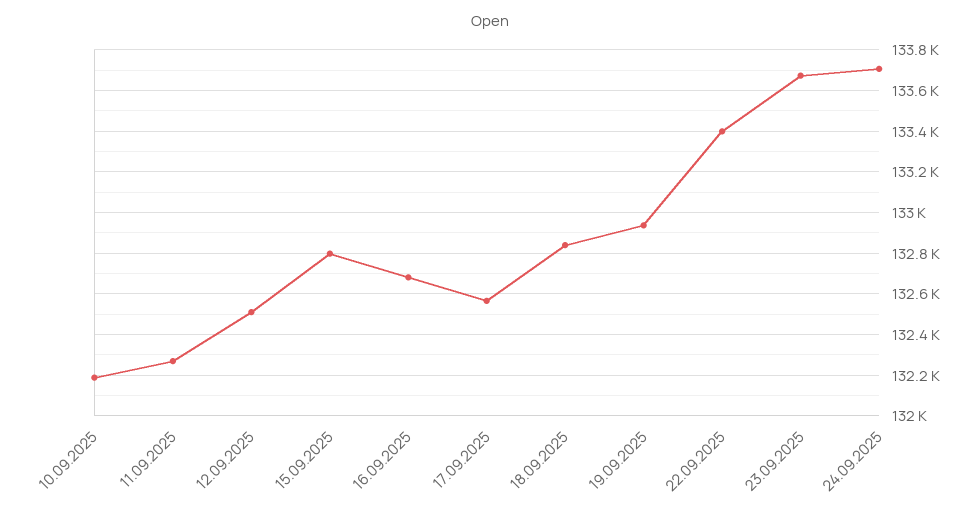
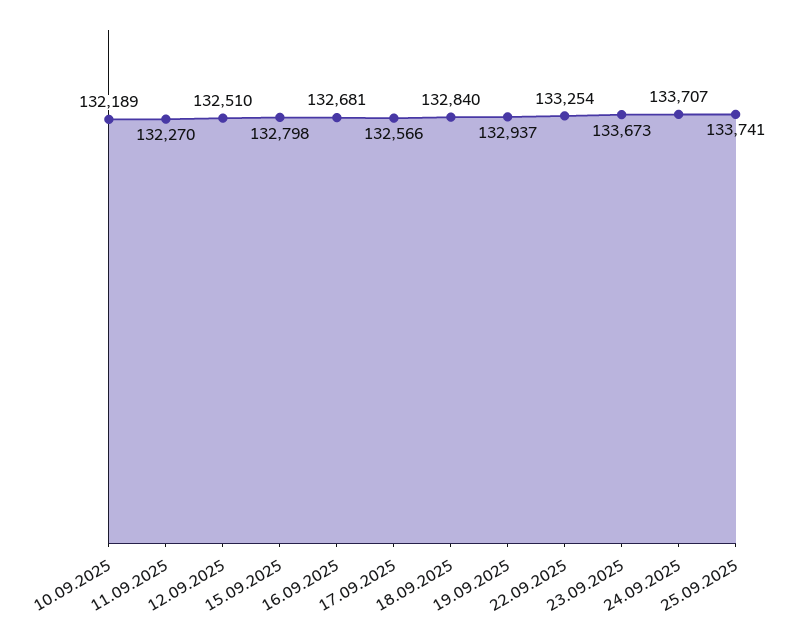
22.09.2025: 133400 -> 133254
25.09.2025: none -> 133741

